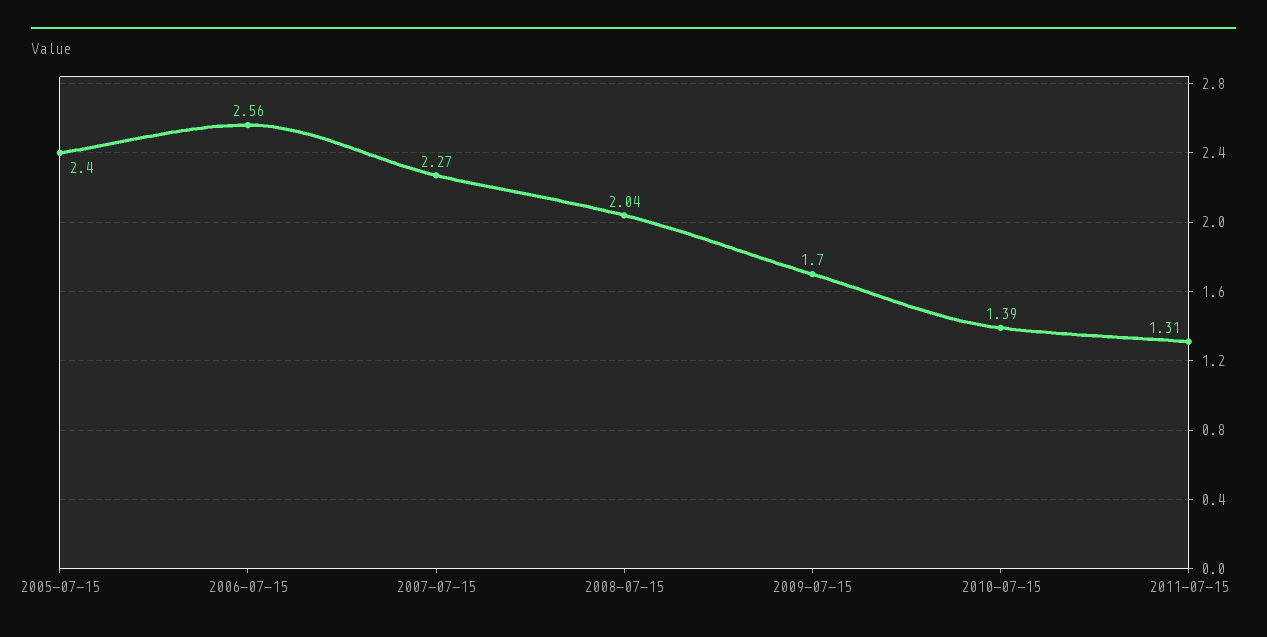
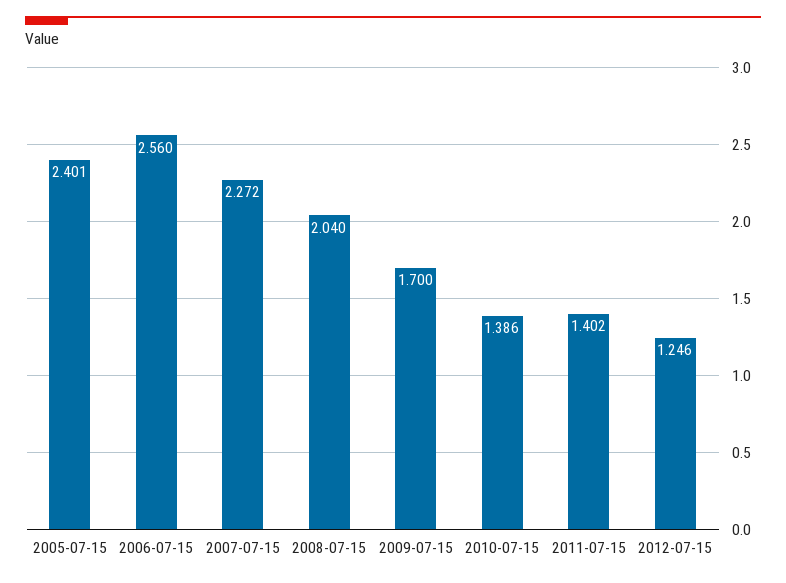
2011-07-15: 1.31 -> 1.402
2012-07-15: none -> 1.246

